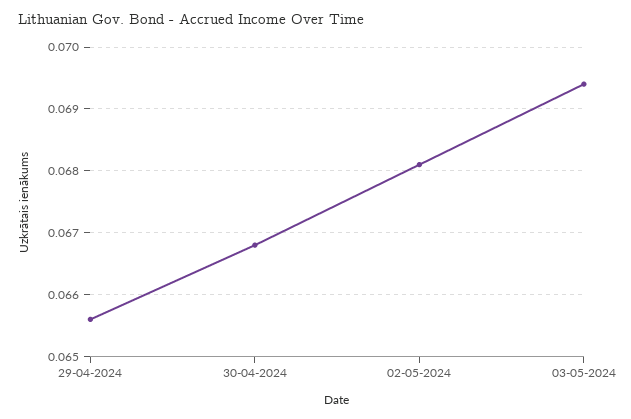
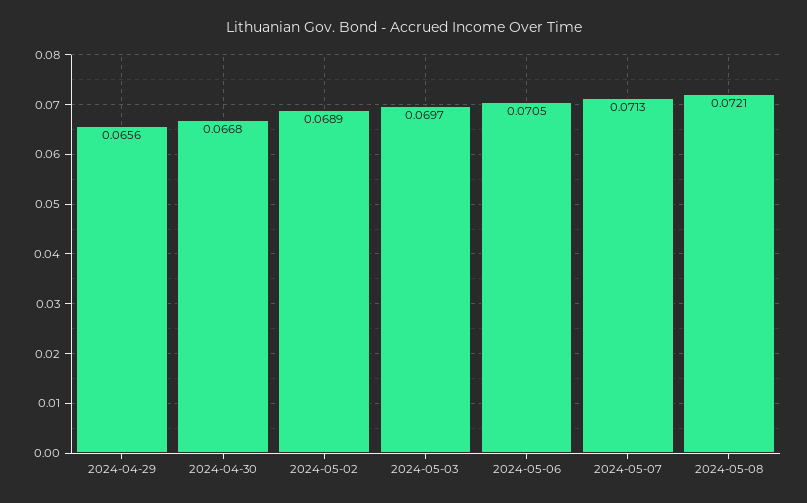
02-05-2024: 0.0681 -> 0.0689
03-05-2024: 0.0694 -> 0.0697
2024-05-06: none -> 0.0705
2024-05-07: none -> 0.0713
2024-05-08: none -> 0.0721

